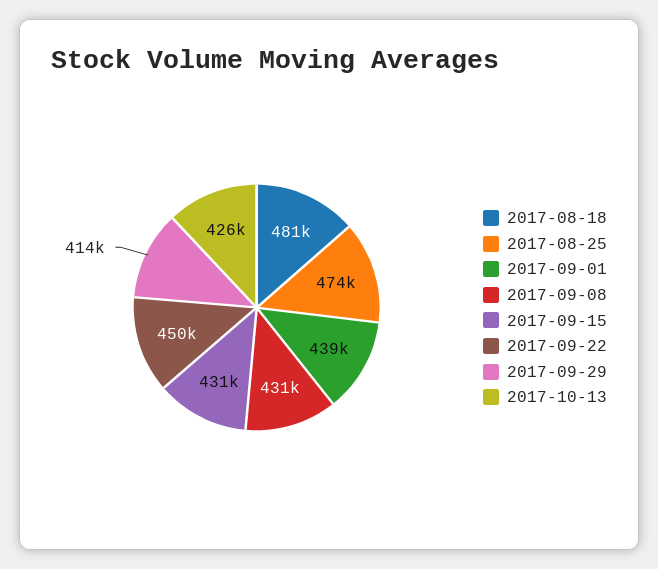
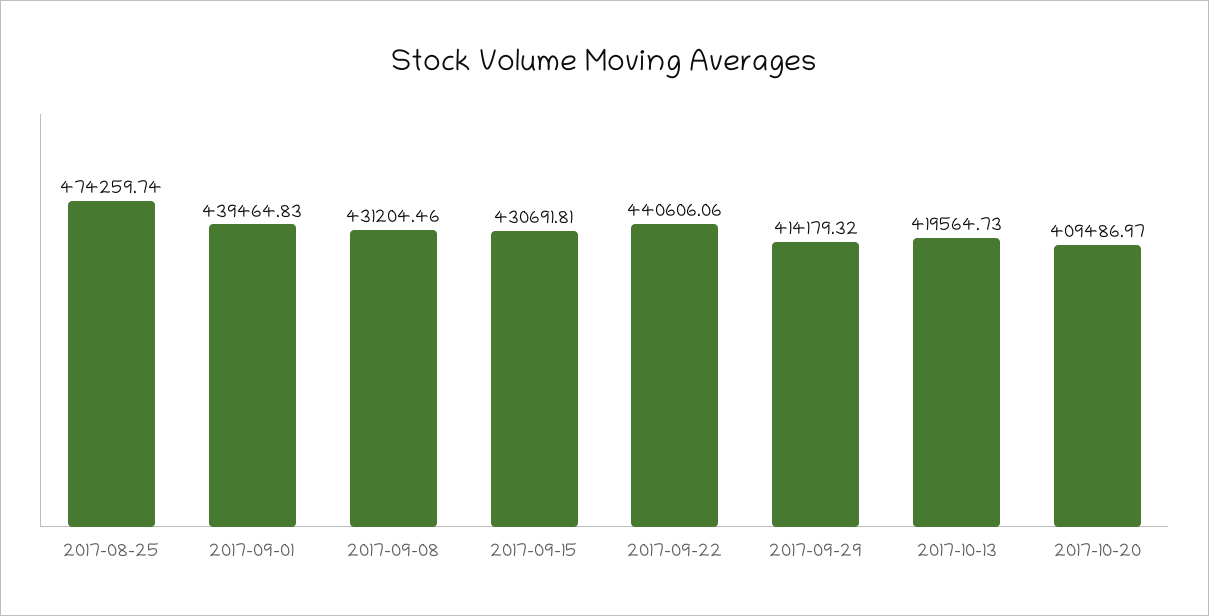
2017-08-18: 481000 -> none
2017-09-22: 450000 -> 440606.06
2017-10-13: 426000 -> 419564.73
2017-10-20: none -> 409486.97

